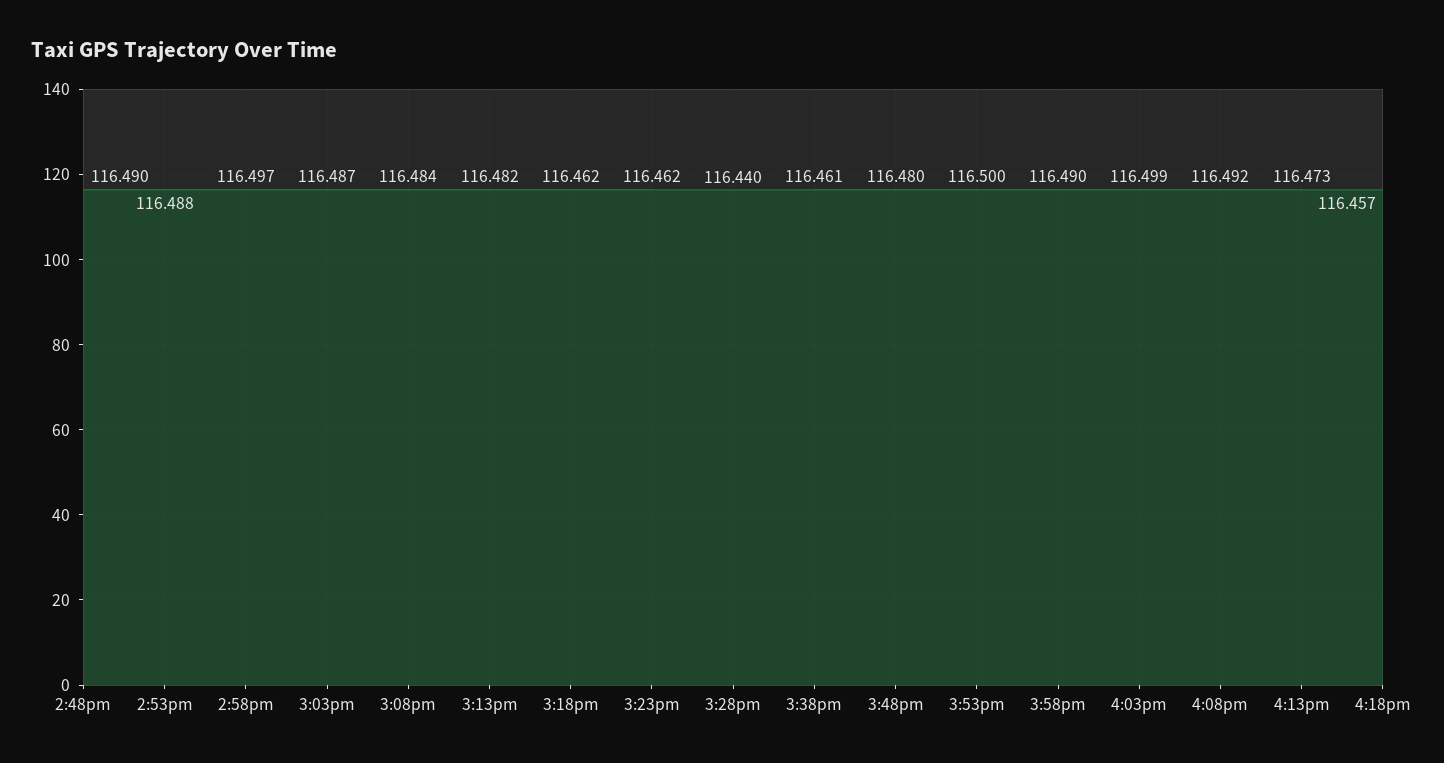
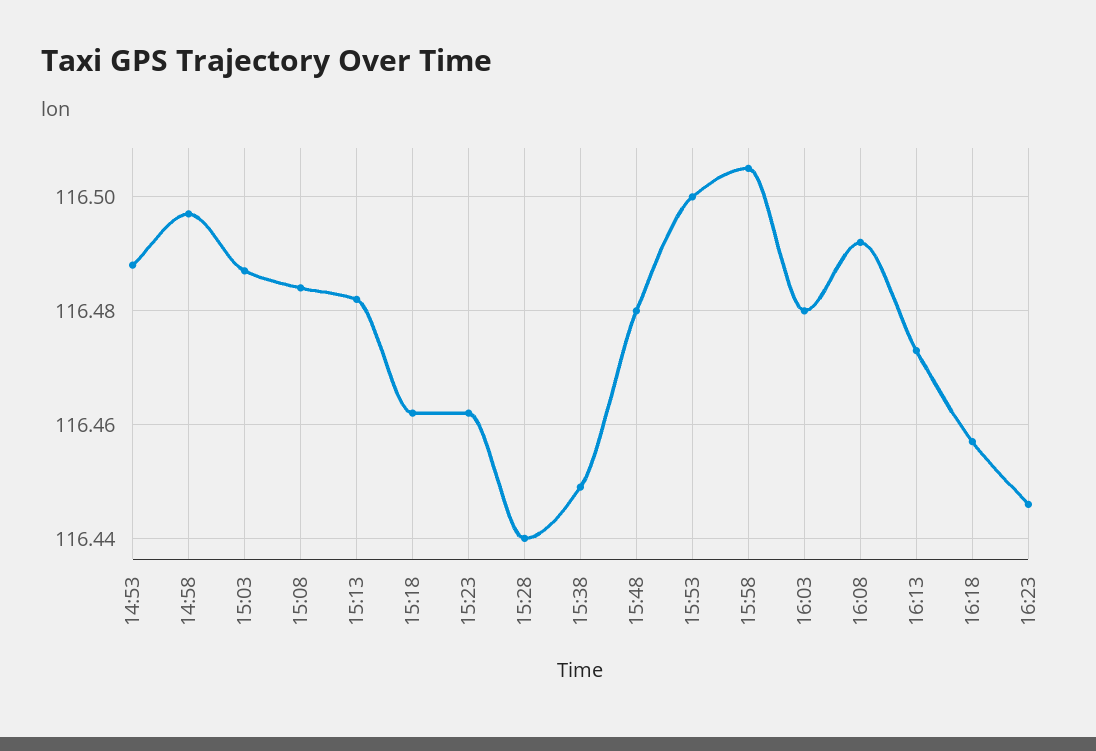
2:48pm: 116.49 -> none
3:38pm: 116.461 -> 116.45
3:58pm: 116.49 -> 116.505
4:03pm: 116.499 -> 116.48
16:23: none -> 116.445

